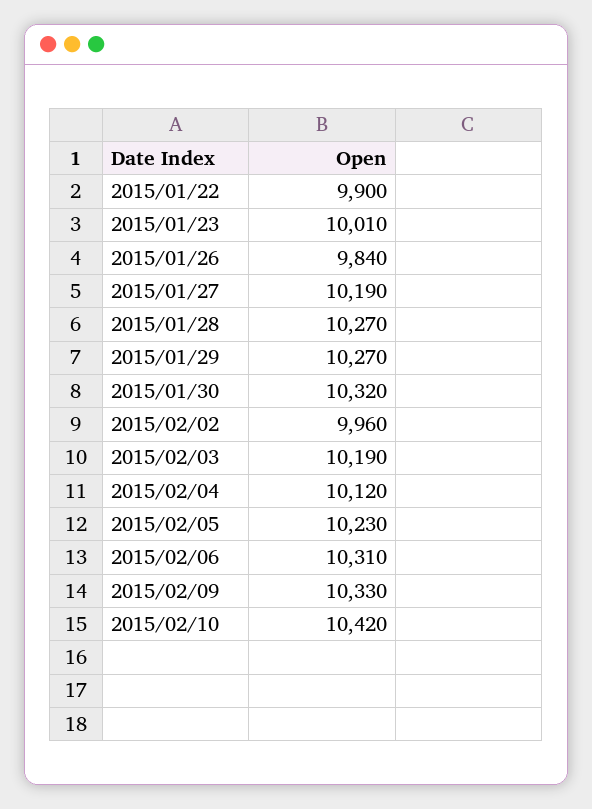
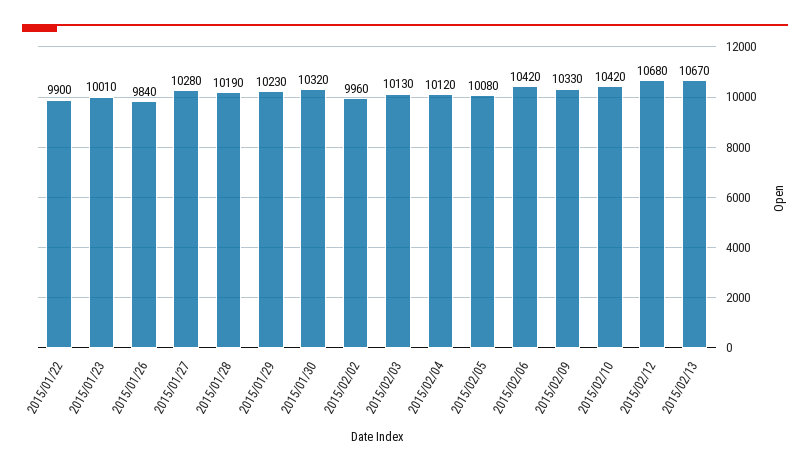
2015/01/27: 10190 -> 10280
2015/01/28: 10270 -> 10190
2015/01/29: 10270 -> 10230
2015/02/03: 10190 -> 10130
2015/02/05: 10230 -> 10080
2015/02/06: 10310 -> 10420
2015/02/12: none -> 10680
2015/02/13: none -> 10670

